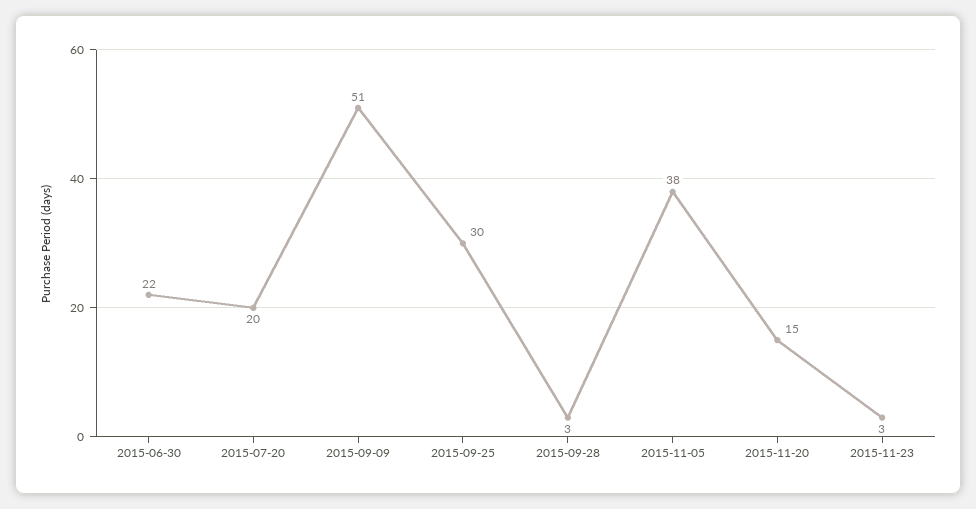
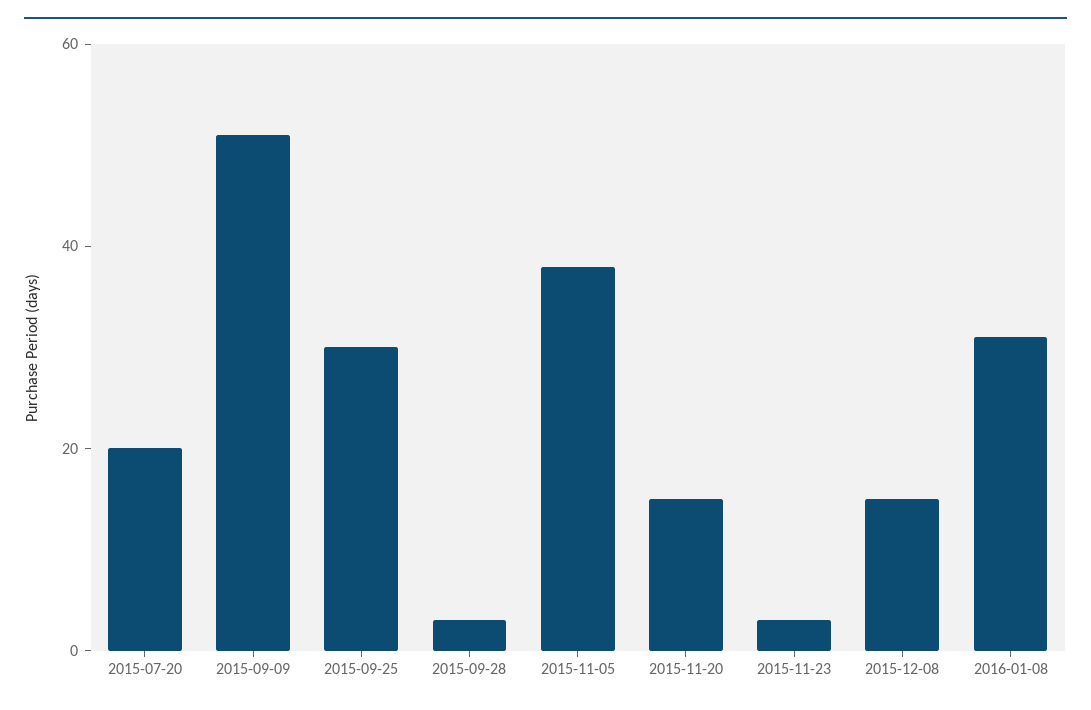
2015-06-30: 22 -> none
2015-12-08: none -> 15
2016-01-08: none -> 30

